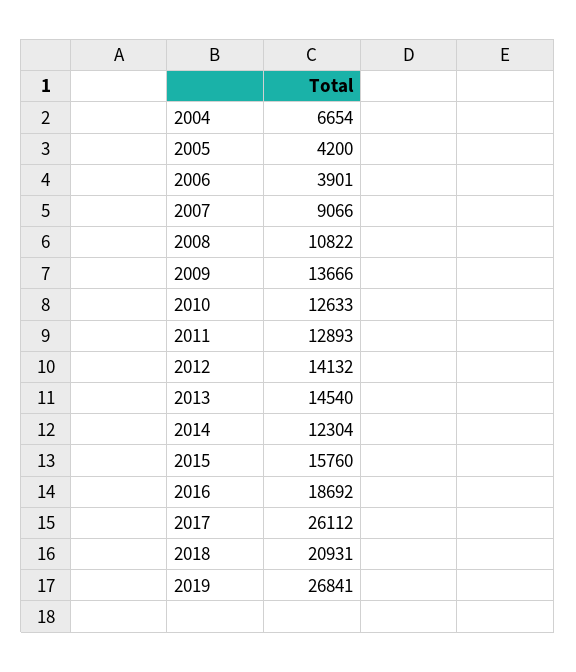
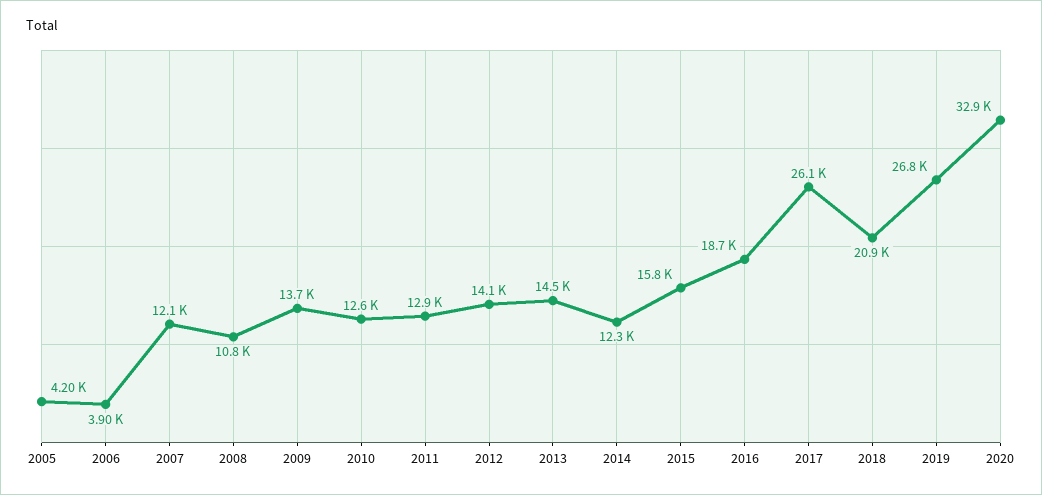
2004: 6654 -> none
2007: 9066 -> 12100
2020: none -> 32900

